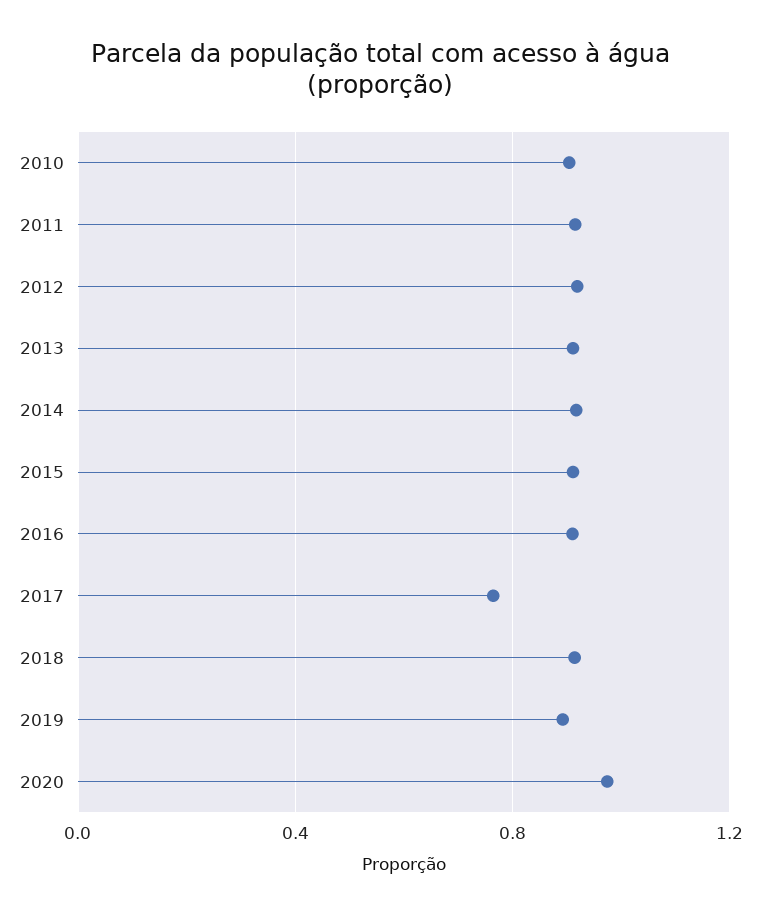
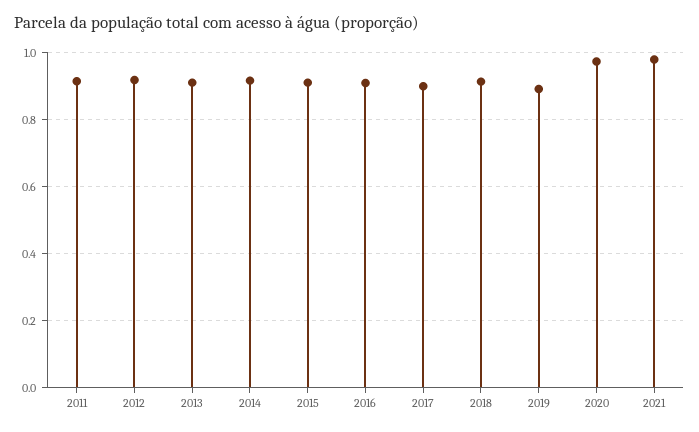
2010: 0.9 -> none
2017: 0.75 -> 0.9
2021: none -> 0.98

